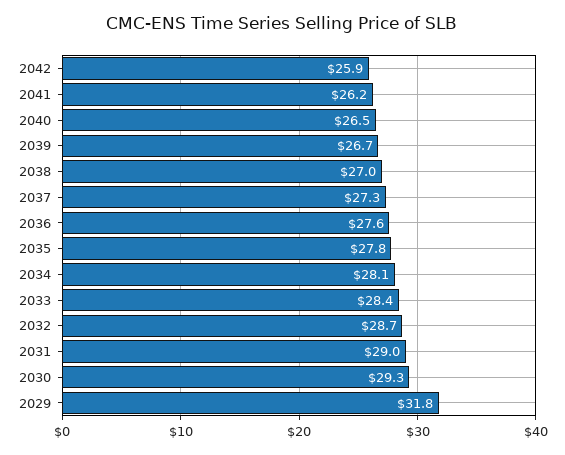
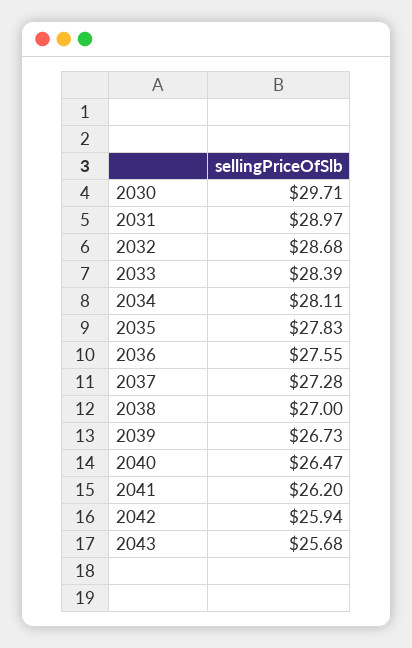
2030: 29.3 -> 29.71
2029: 31.8 -> none
2043: none -> 25.68

